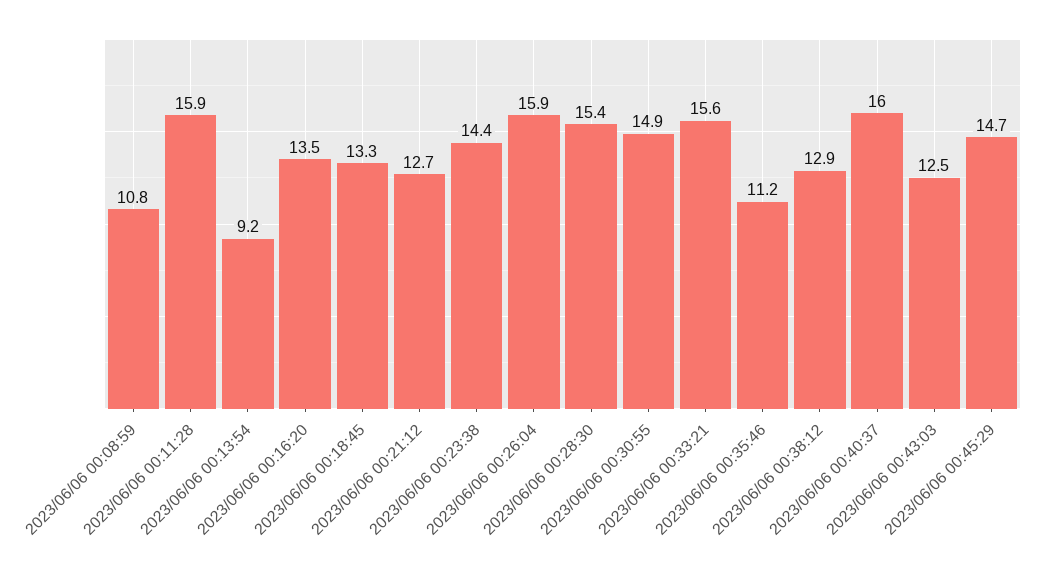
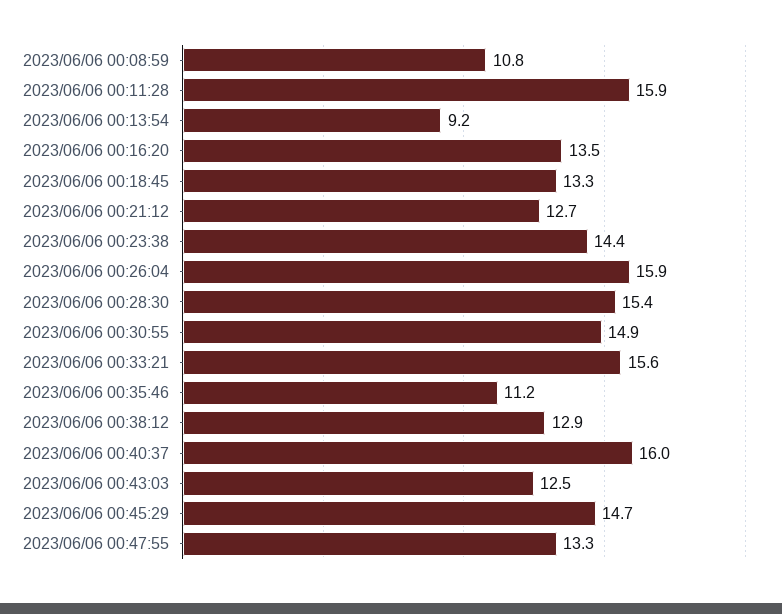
2023/06/06 00:47:55: none -> 13.3

